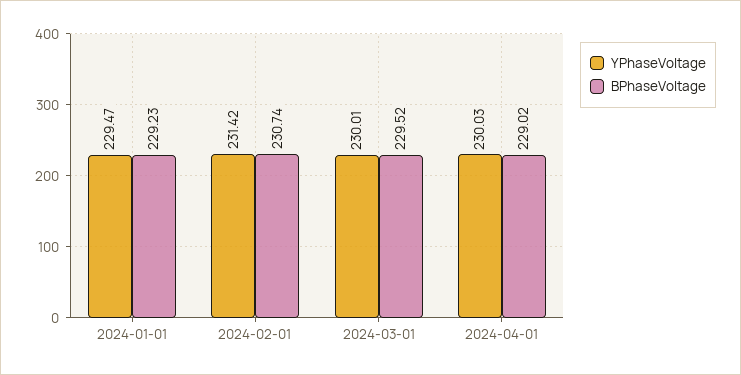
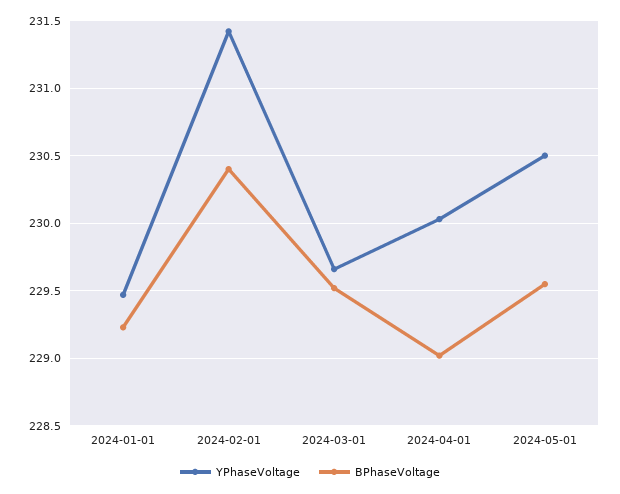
BPhaseVoltage, 2024-02-01: 230.74 -> 230.4
YPhaseVoltage, 2024-03-01: 230.01 -> 229.65
YPhaseVoltage, 2024-05-01: none -> 230.5
BPhaseVoltage, 2024-05-01: none -> 229.55

